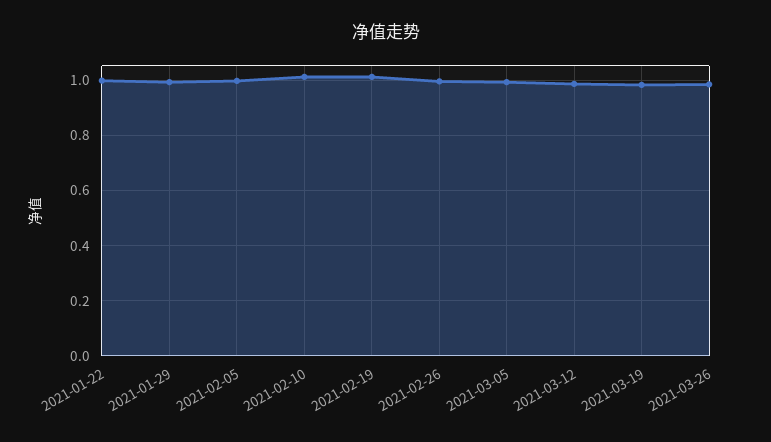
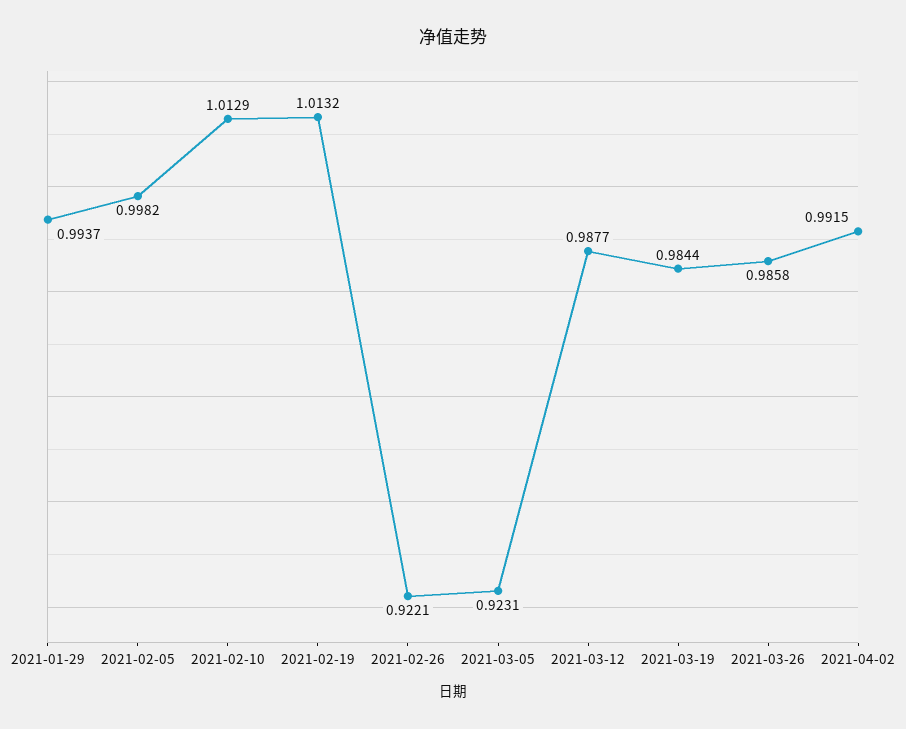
2021-01-22: 1 -> none
2021-02-26: 1 -> 0.9221
2021-03-05: 1 -> 0.9231
2021-04-02: none -> 0.9915

